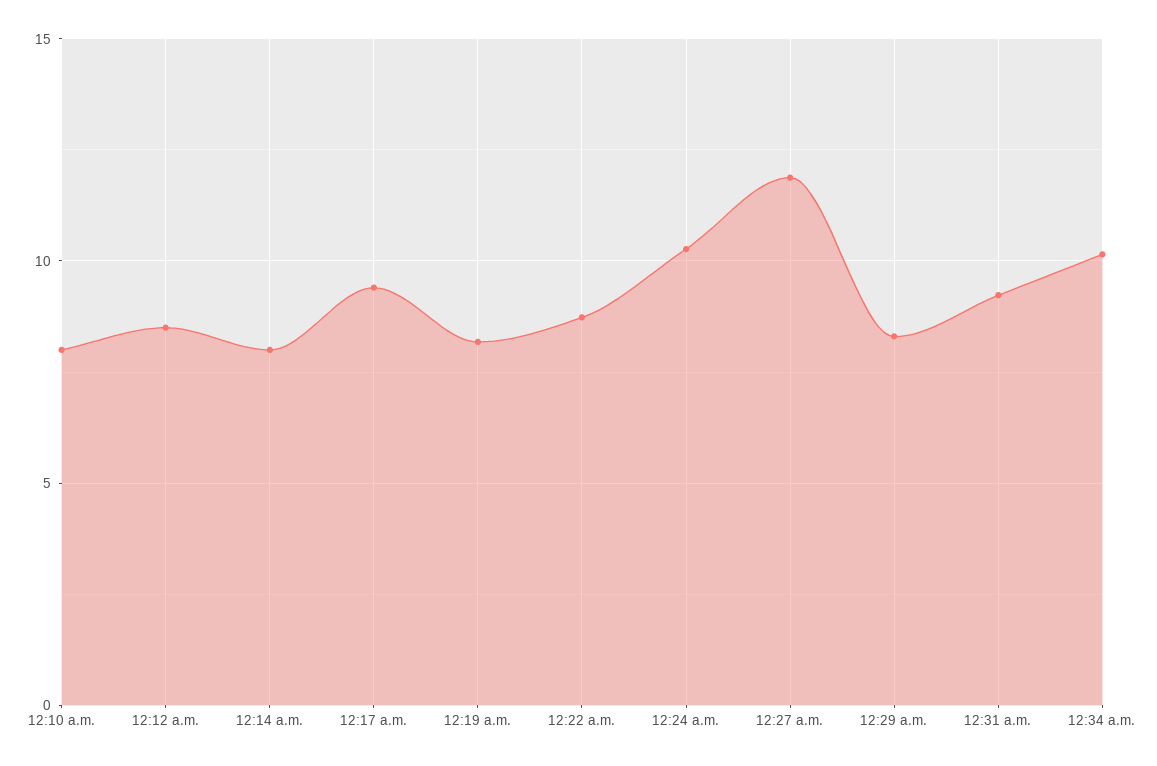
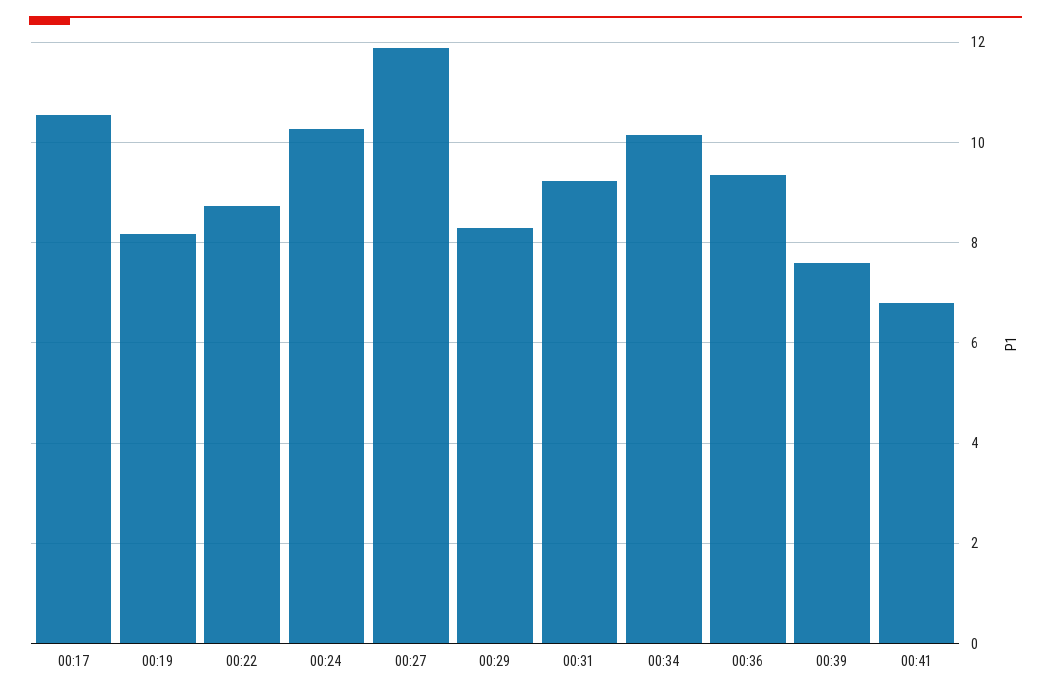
12:10 a.m.: 8 -> none
12:12 a.m.: 8.5 -> none
12:14 a.m.: 8 -> none
12:17 a.m.: 9.5 -> 10.6
00:36: none -> 9.4
00:39: none -> 7.6
00:41: none -> 6.8

